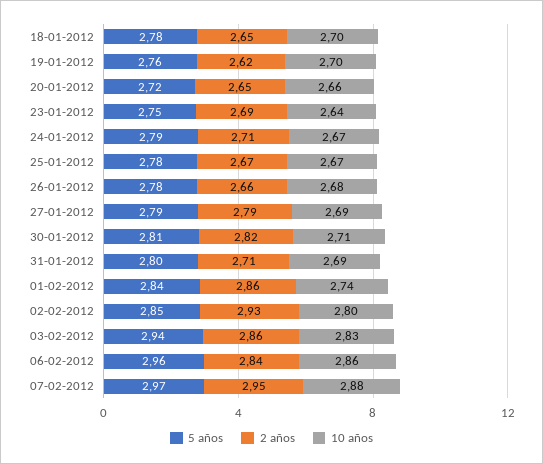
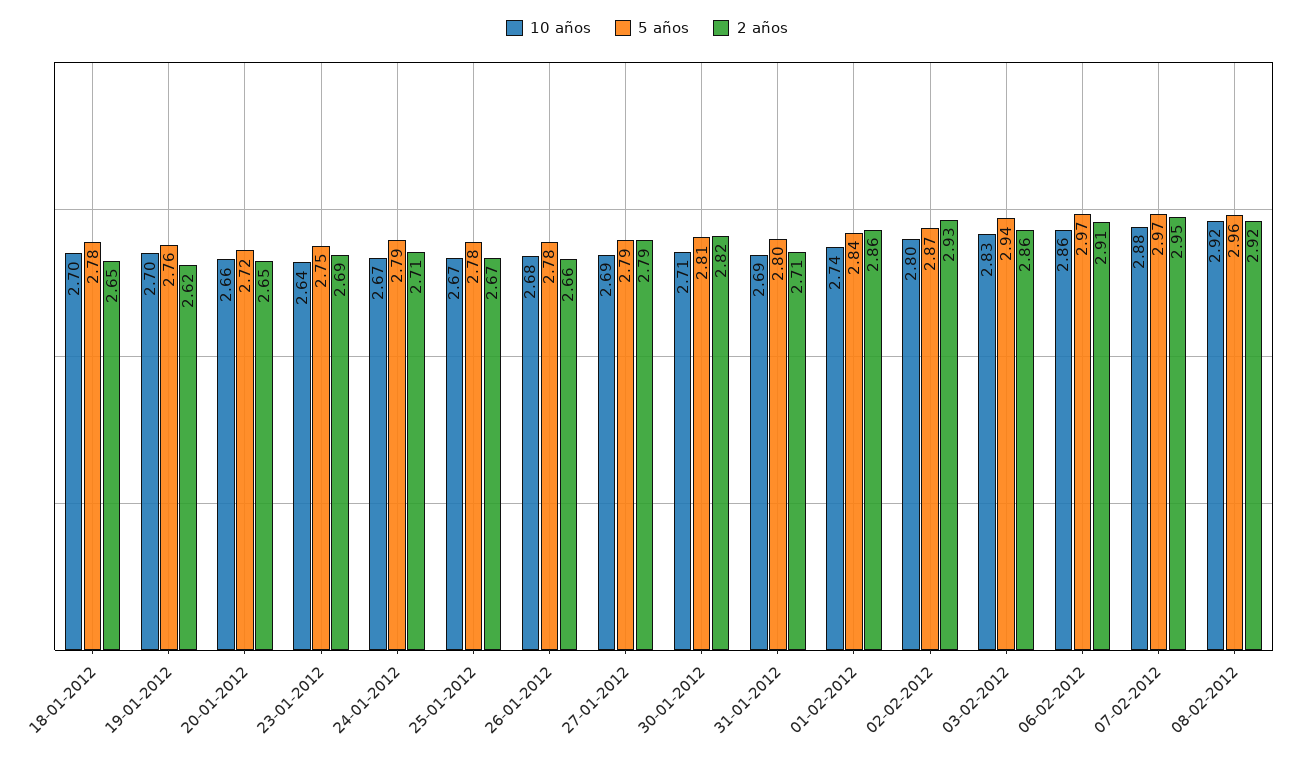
5 años, 02-02-2012: 2.85 -> 2.87
5 años, 06-02-2012: 2.96 -> 2.97
2 años, 06-02-2012: 2.84 -> 2.91
10 años, 08-02-2012: none -> 2.92
5 años, 08-02-2012: none -> 2.96
2 años, 08-02-2012: none -> 2.92

